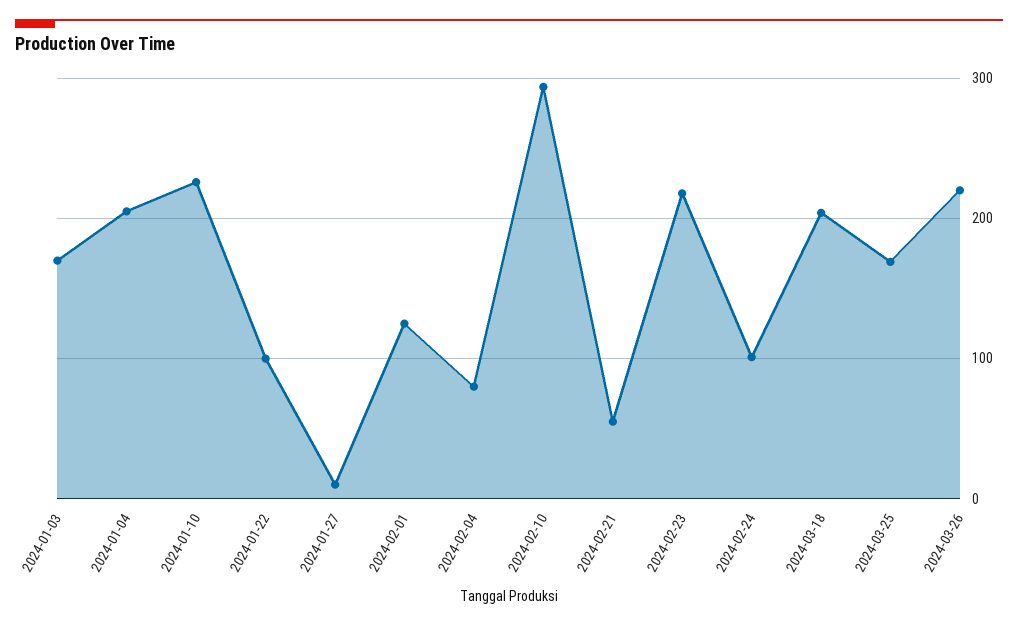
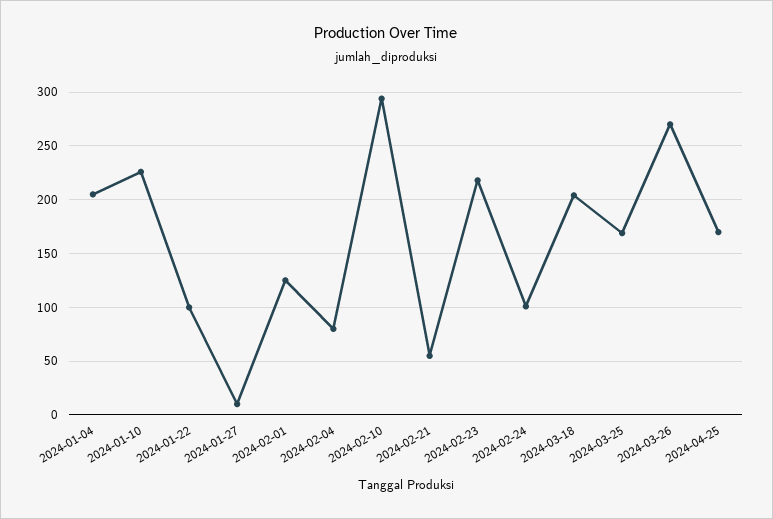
2024-01-03: 170 -> none
2024-03-26: 220 -> 270
2024-04-25: none -> 170

